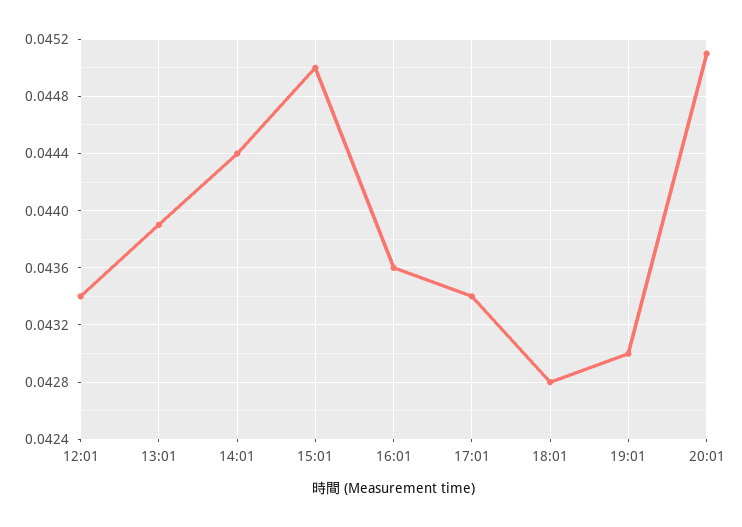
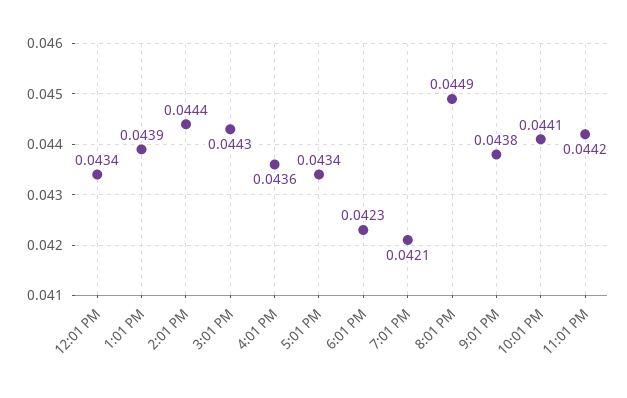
15:01: 0.045 -> 0.0443
18:01: 0.0428 -> 0.0423
19:01: 0.043 -> 0.0421
20:01: 0.0451 -> 0.0449
9:01 PM: none -> 0.0438
10:01 PM: none -> 0.0441
11:01 PM: none -> 0.0442

